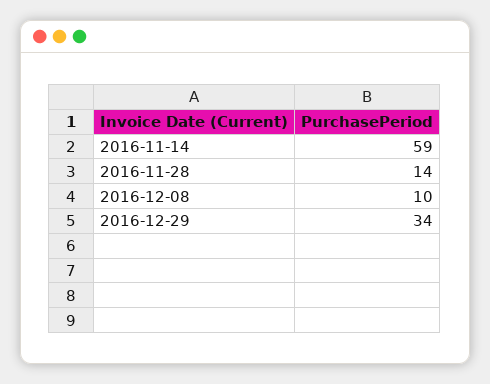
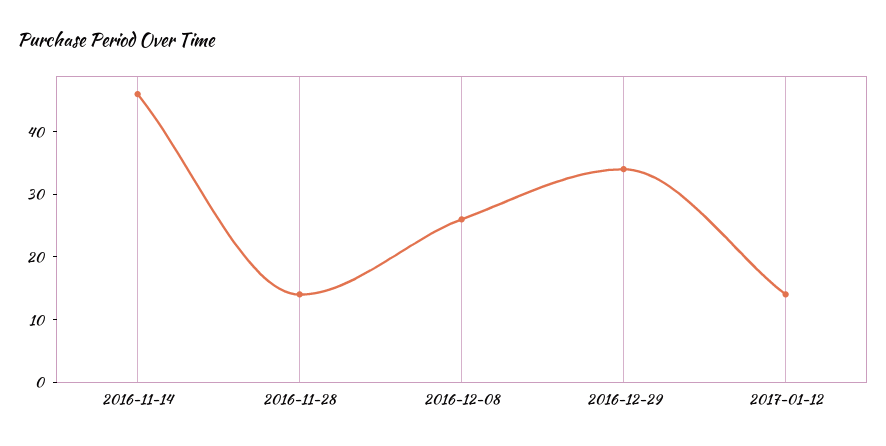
2016-11-14: 59 -> 45
2016-12-08: 10 -> 25
2017-01-12: none -> 15

